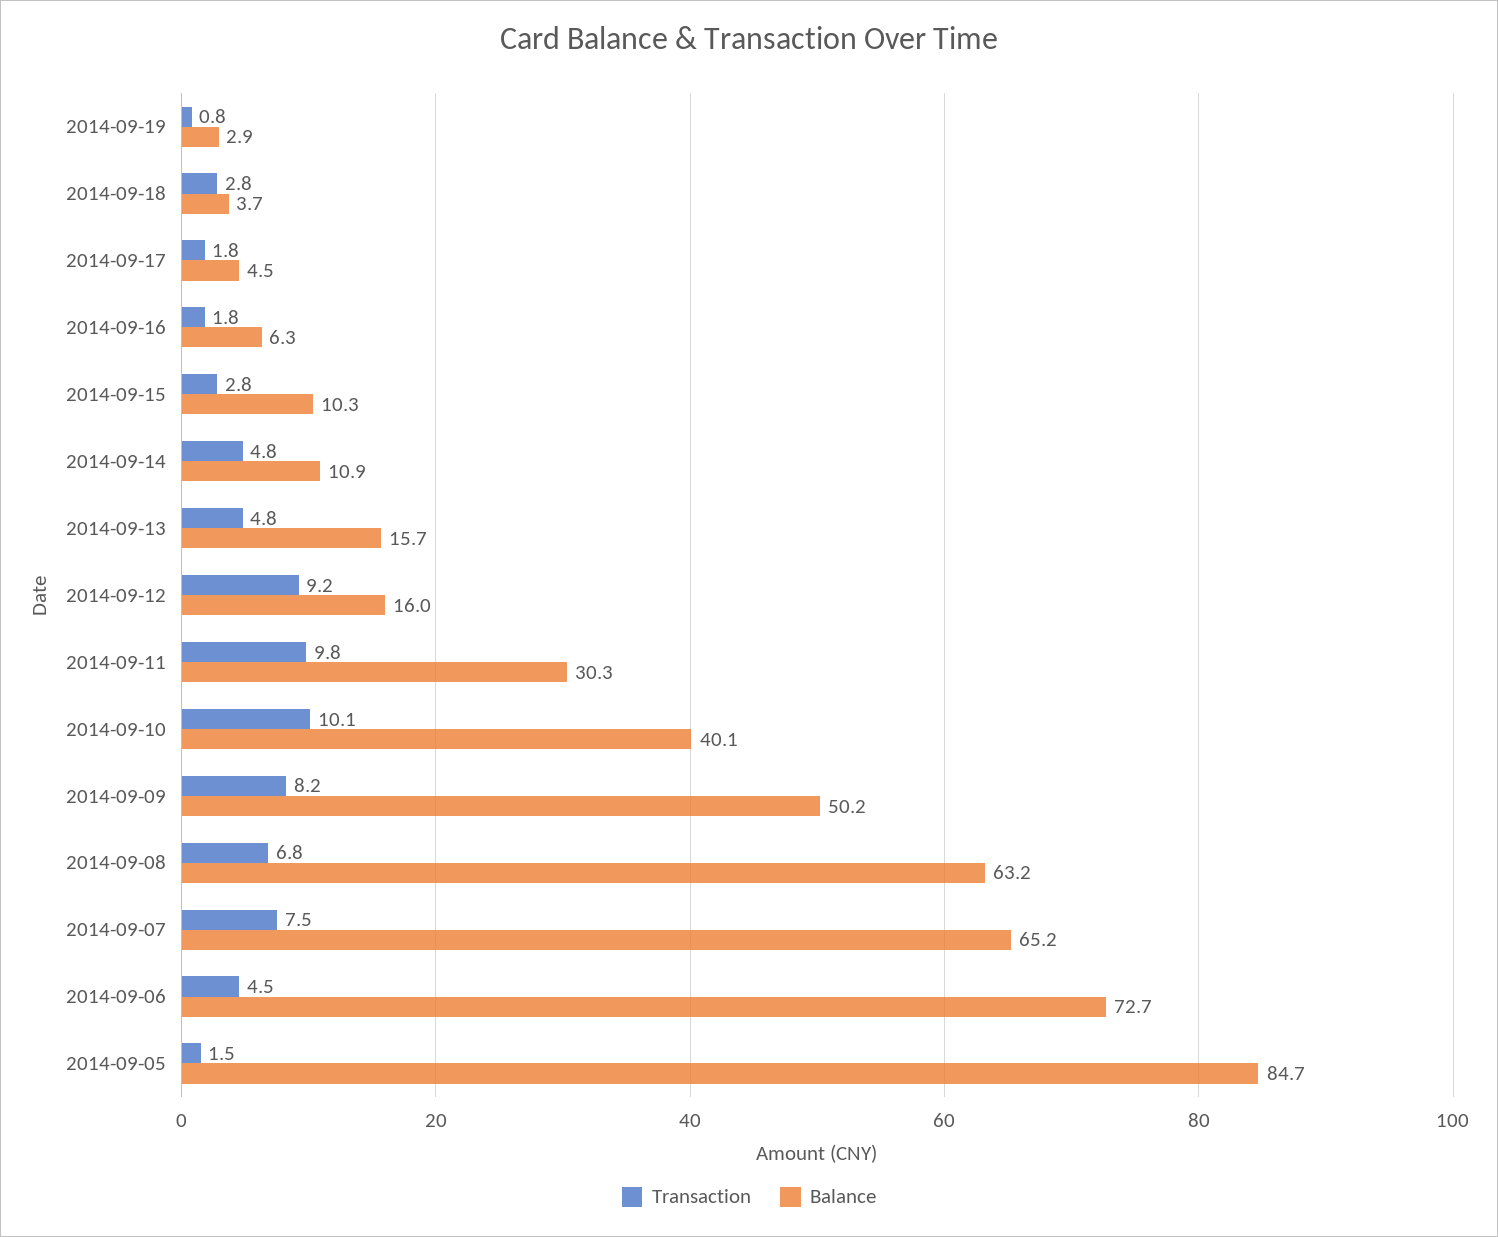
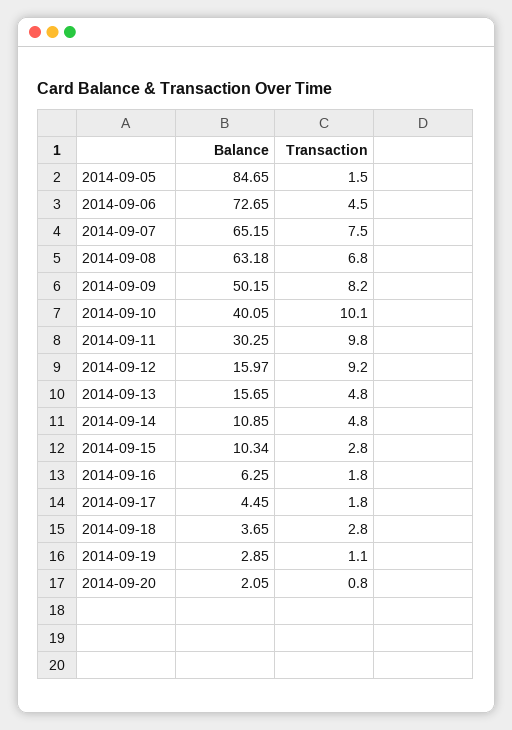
Transaction, 2014-09-19: 0.8 -> 1.1
Balance, 2014-09-20: none -> 2.05
Transaction, 2014-09-20: none -> 0.8

